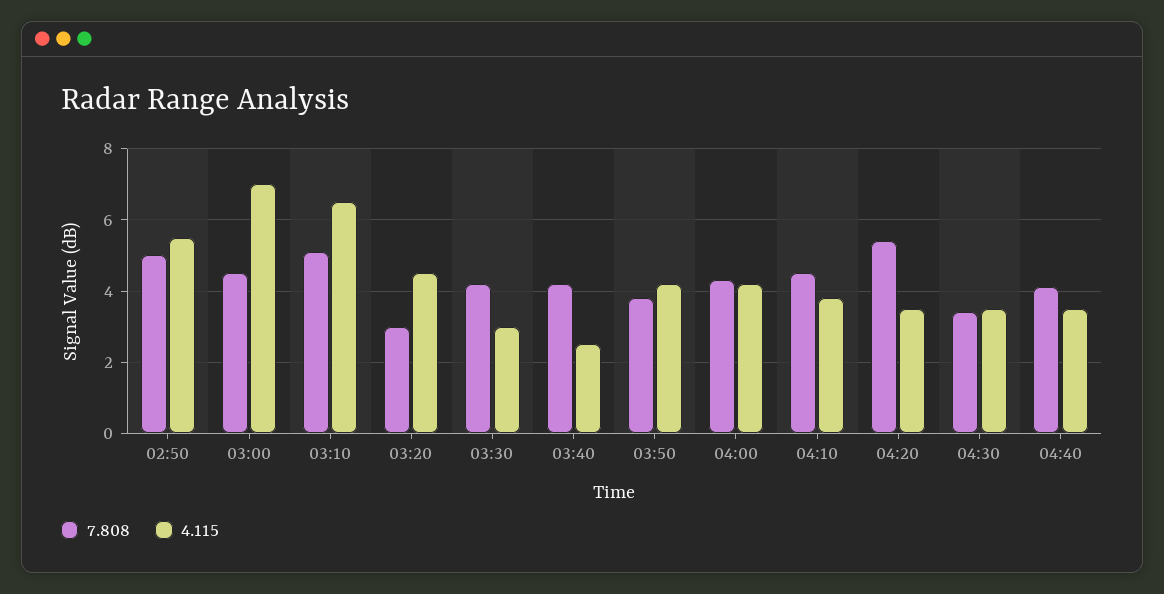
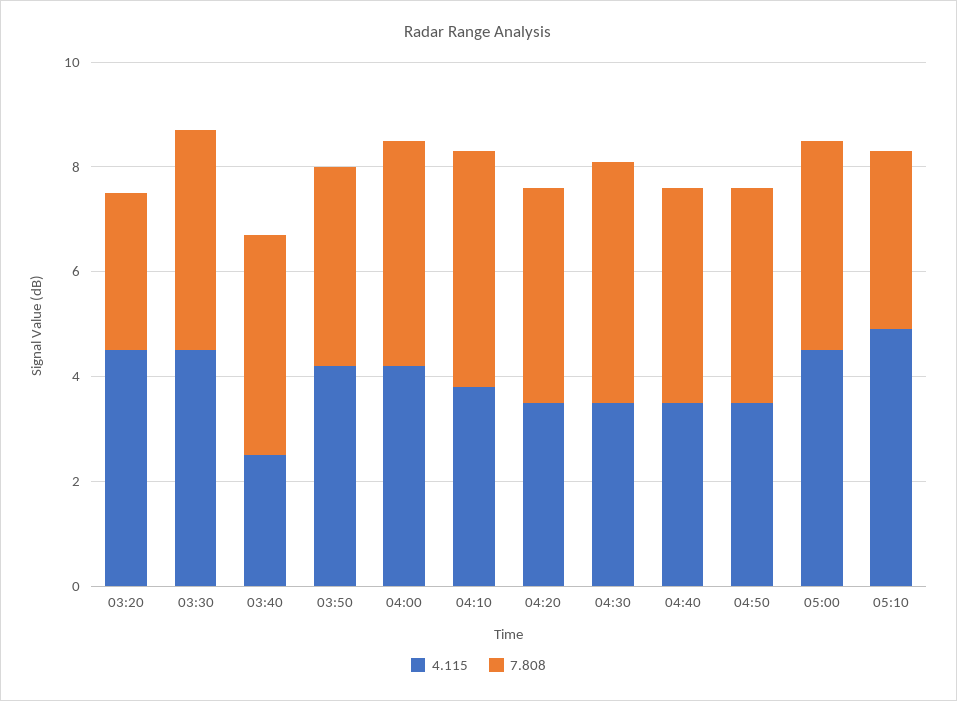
7.808, 02:50: 5 -> none
4.115, 02:50: 5.5 -> none
7.808, 03:00: 4.5 -> none
4.115, 03:00: 7 -> none
7.808, 03:10: 5 -> none
4.115, 03:10: 6.5 -> none
4.115, 03:30: 3 -> 4.5
7.808, 04:20: 5.5 -> 4
7.808, 04:30: 3.5 -> 4.5
4.115, 04:50: none -> 3.5
7.808, 04:50: none -> 4
4.115, 05:00: none -> 4.5
7.808, 05:00: none -> 4
4.115, 05:10: none -> 5
7.808, 05:10: none -> 3.5

